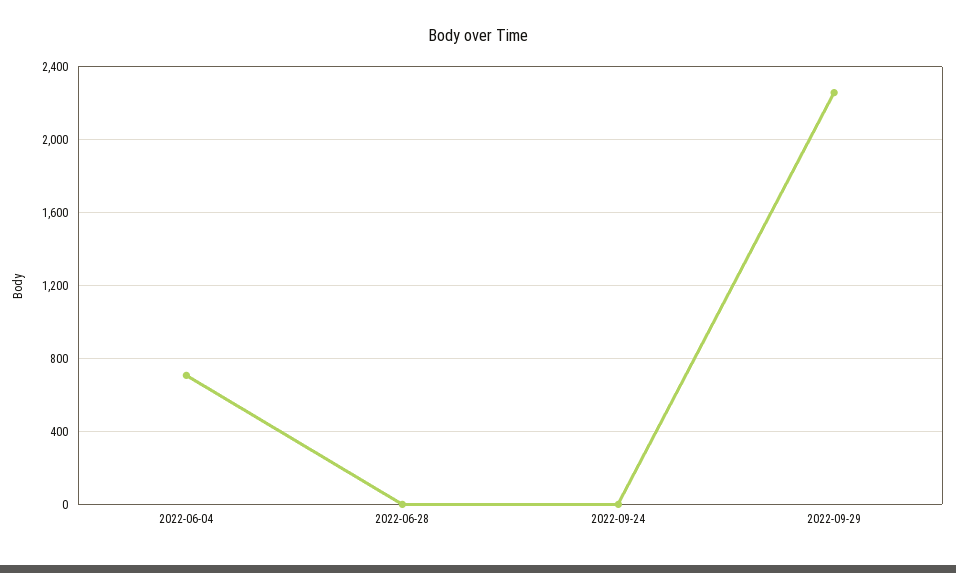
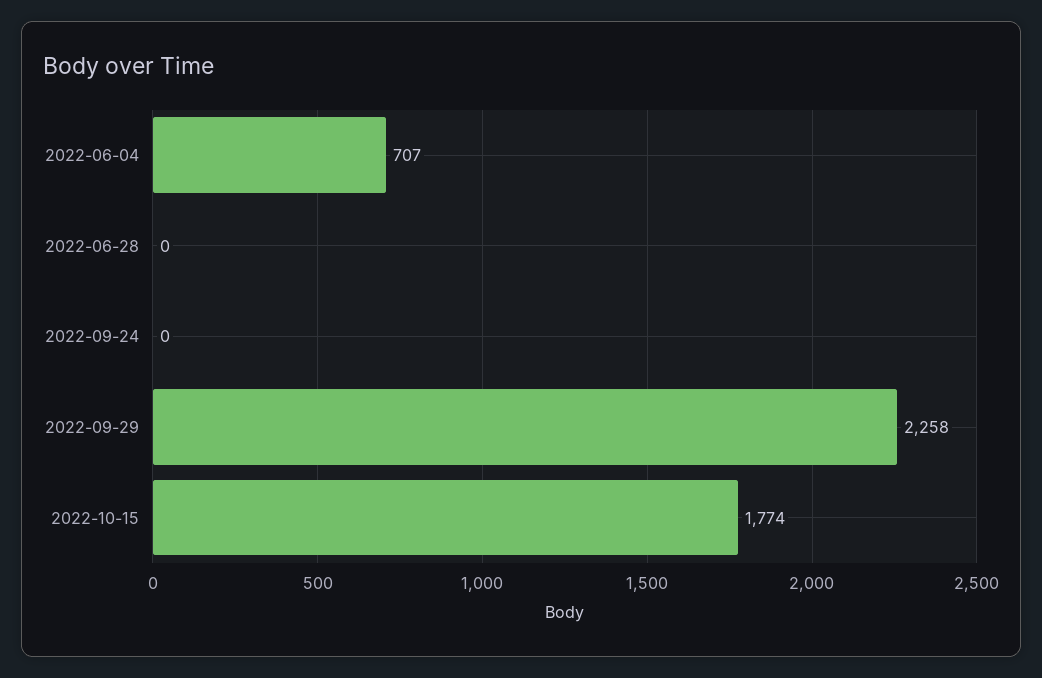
2022-10-15: none -> 1774

